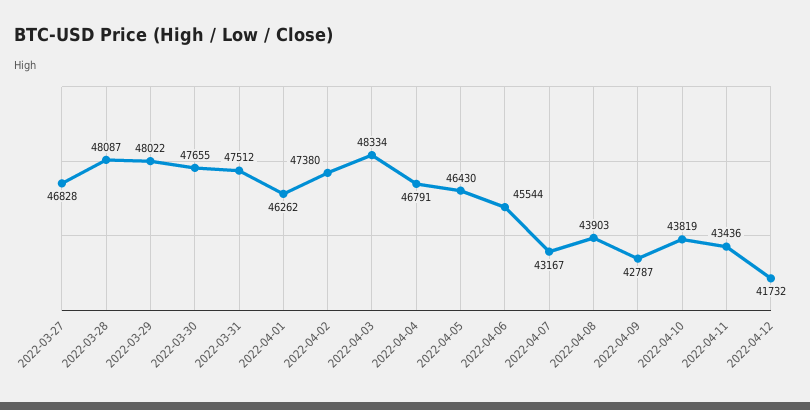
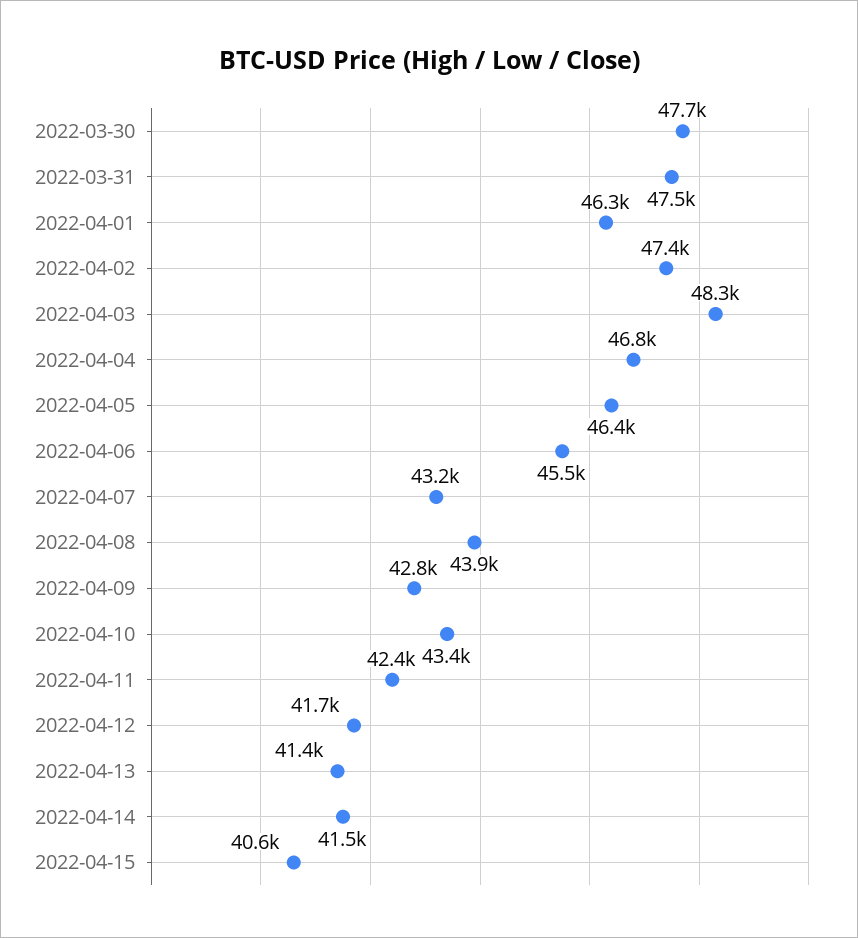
2022-03-27: 46828 -> none
2022-03-28: 48087 -> none
2022-03-29: 48022 -> none
2022-04-10: 43819 -> 43400
2022-04-11: 43436 -> 42400
2022-04-13: none -> 41400
2022-04-14: none -> 41500
2022-04-15: none -> 40600

